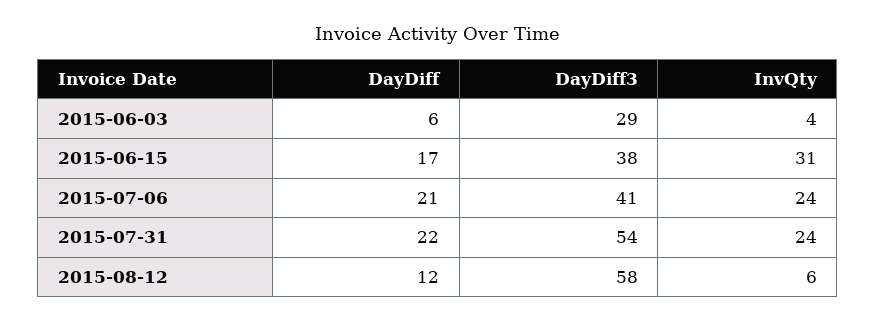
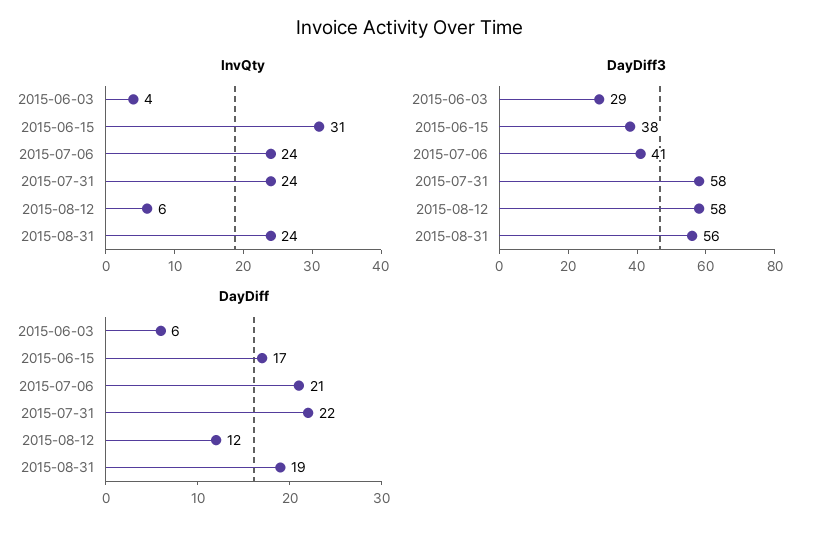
DayDiff3, 2015-07-31: 54 -> 58
InvQty, 2015-08-31: none -> 24
DayDiff3, 2015-08-31: none -> 56
DayDiff, 2015-08-31: none -> 19

